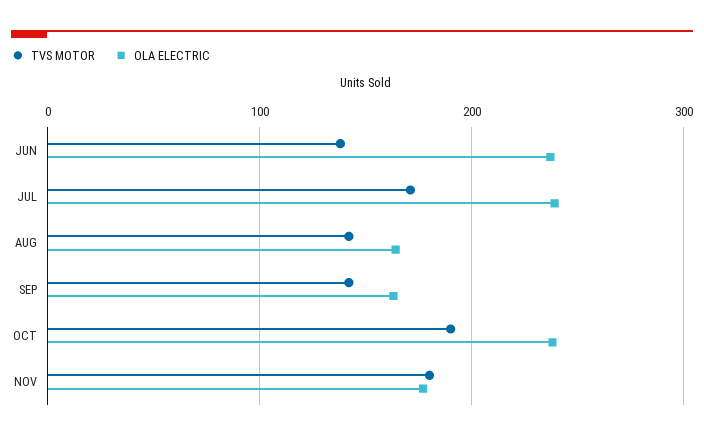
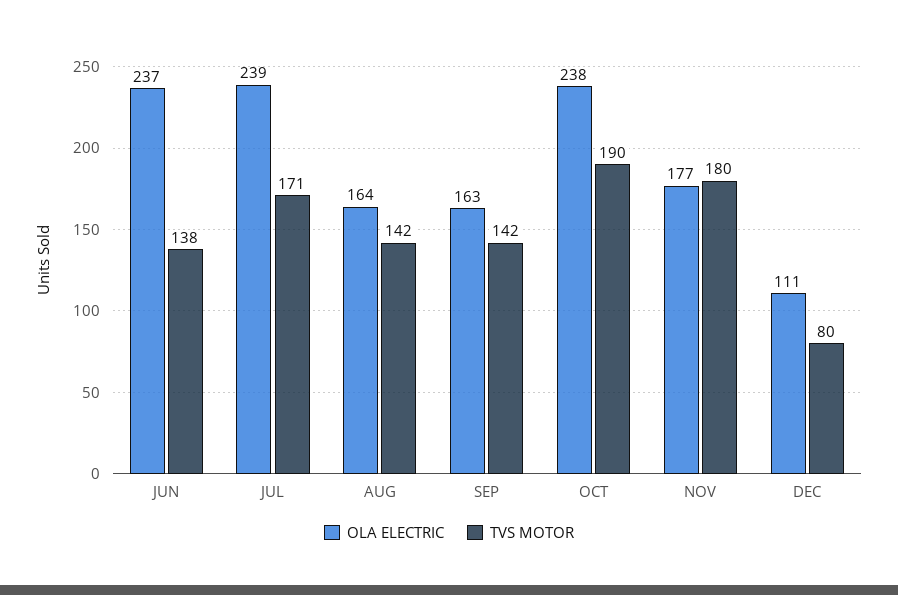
OLA ELECTRIC, DEC: none -> 111
TVS MOTOR, DEC: none -> 80

